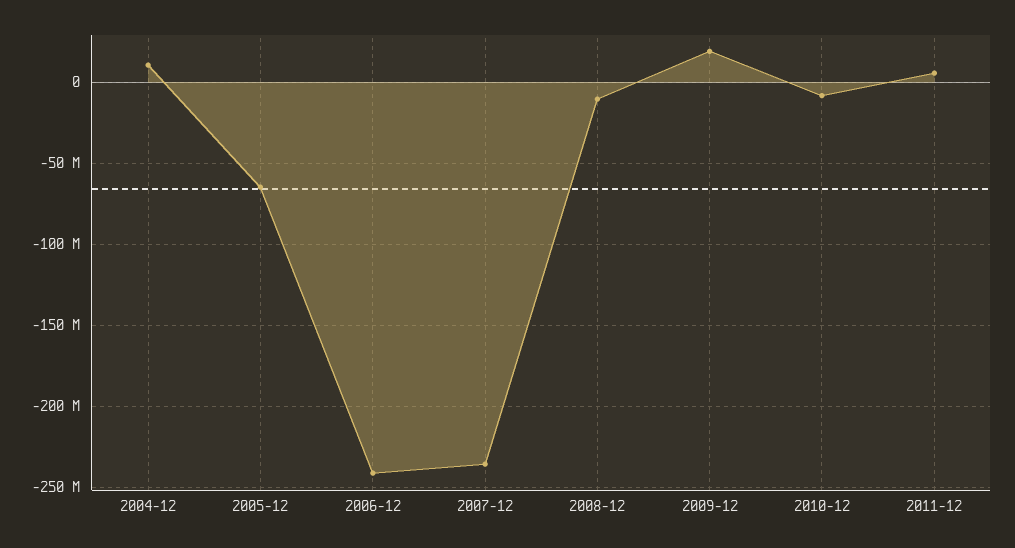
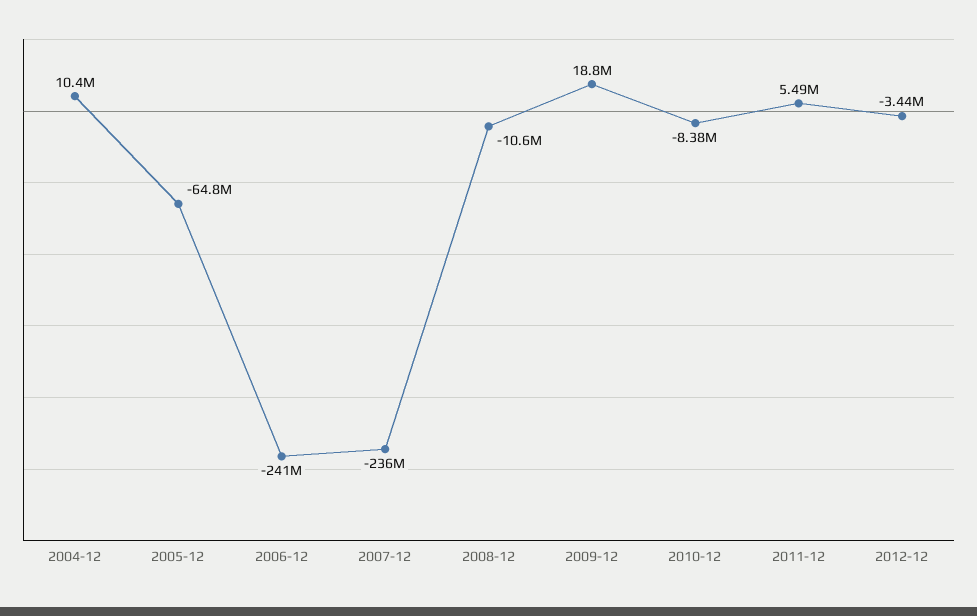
2012-12: none -> -3440000

